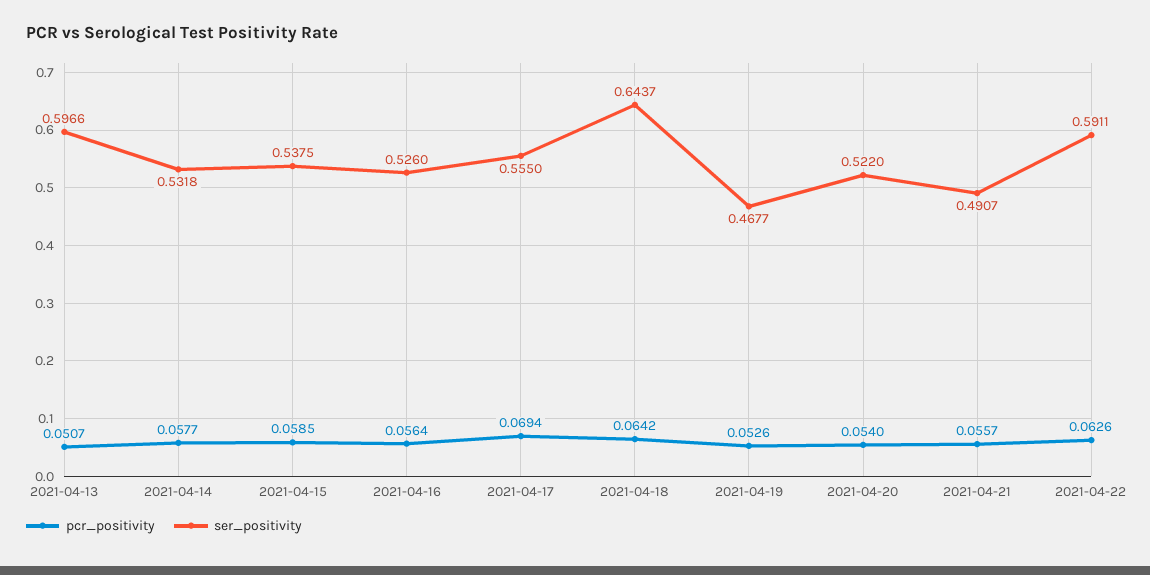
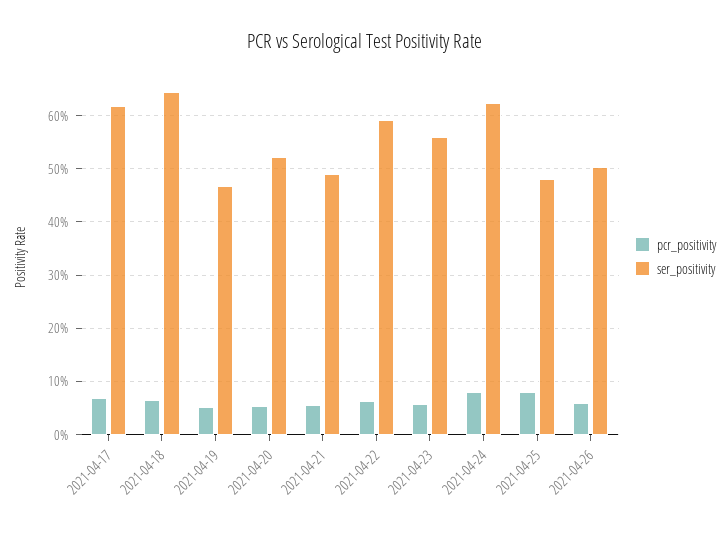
pcr_positivity, 2021-04-13: 0.0507 -> none
ser_positivity, 2021-04-13: 0.5966 -> none
pcr_positivity, 2021-04-14: 0.0577 -> none
ser_positivity, 2021-04-14: 0.5318 -> none
pcr_positivity, 2021-04-15: 0.0585 -> none
ser_positivity, 2021-04-15: 0.5375 -> none
pcr_positivity, 2021-04-16: 0.0564 -> none
ser_positivity, 2021-04-16: 0.526 -> none
ser_positivity, 2021-04-17: 0.555 -> 0.62
pcr_positivity, 2021-04-23: none -> 0.06
ser_positivity, 2021-04-23: none -> 0.56
pcr_positivity, 2021-04-24: none -> 0.08
ser_positivity, 2021-04-24: none -> 0.62
pcr_positivity, 2021-04-25: none -> 0.08
ser_positivity, 2021-04-25: none -> 0.48
pcr_positivity, 2021-04-26: none -> 0.06
ser_positivity, 2021-04-26: none -> 0.5

